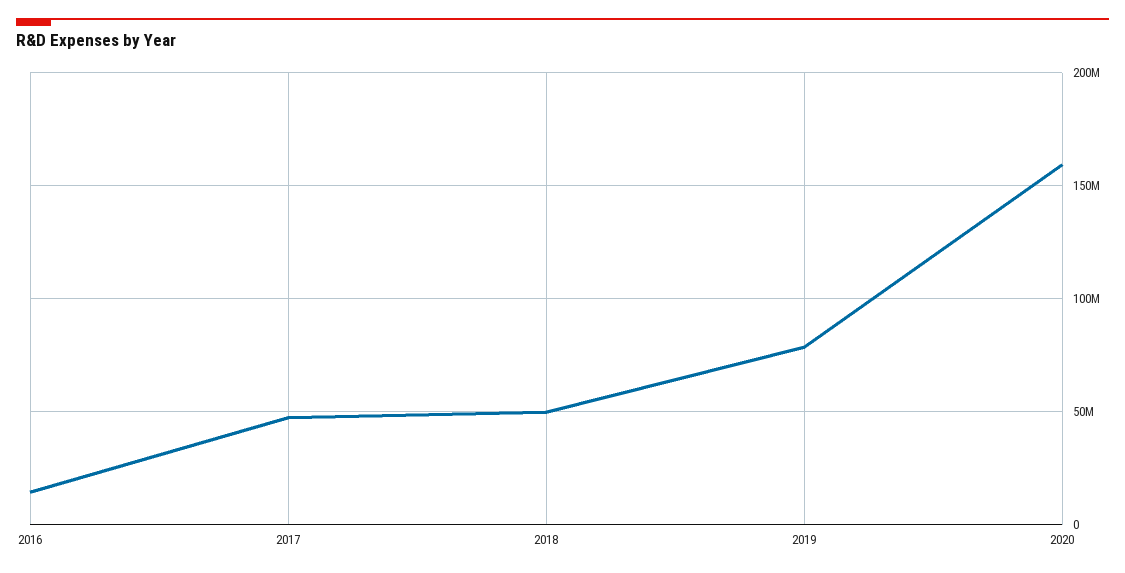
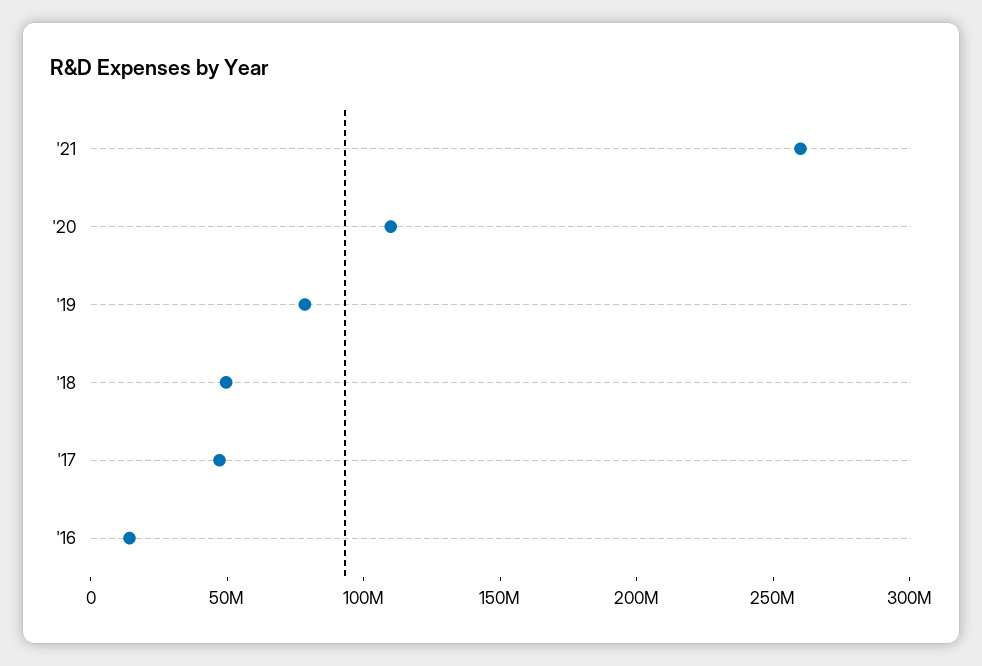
2020: 160000000 -> 110000000
'21: none -> 260000000

